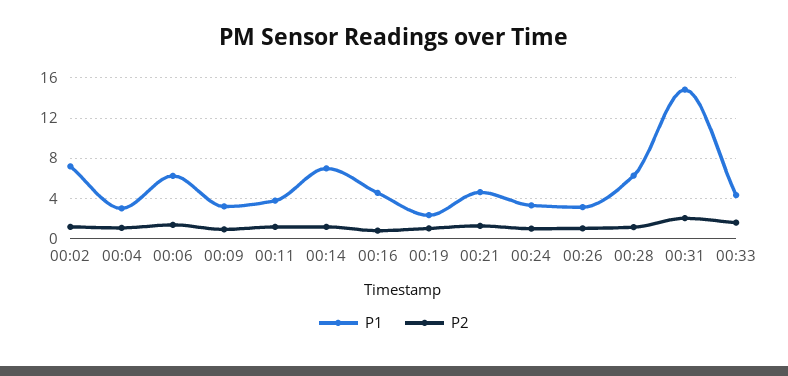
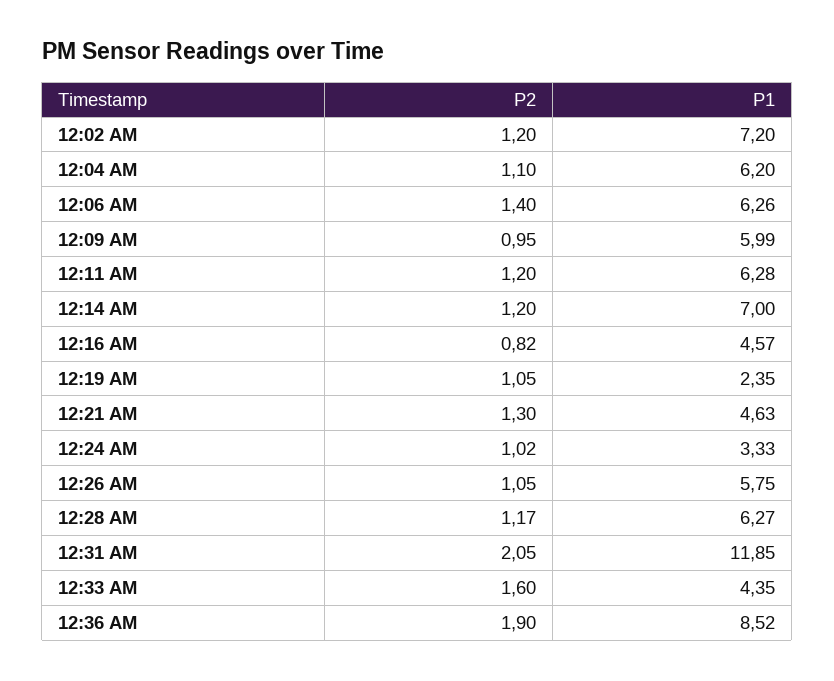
P1, 00:04: 3 -> 6.2
P1, 00:09: 3 -> 5.99
P1, 00:11: 4 -> 6.28
P1, 00:26: 3 -> 5.75
P1, 00:31: 15 -> 11.85
P2, 12:36 AM: none -> 1.9
P1, 12:36 AM: none -> 8.52

